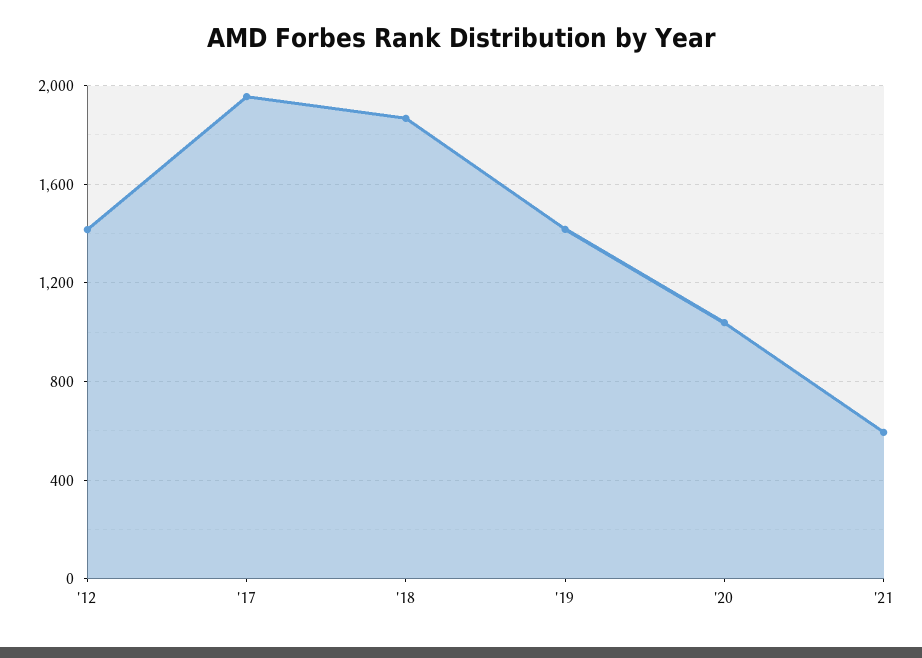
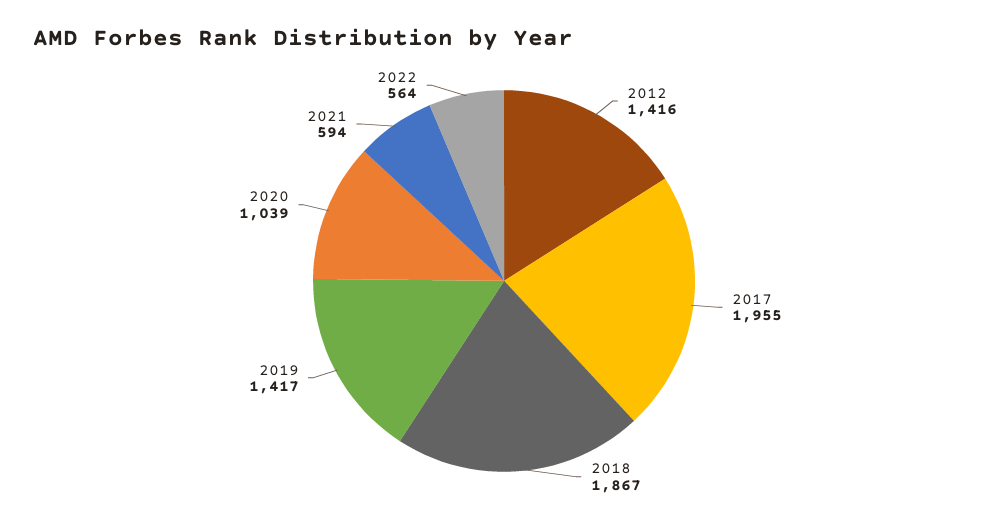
2022: none -> 564

